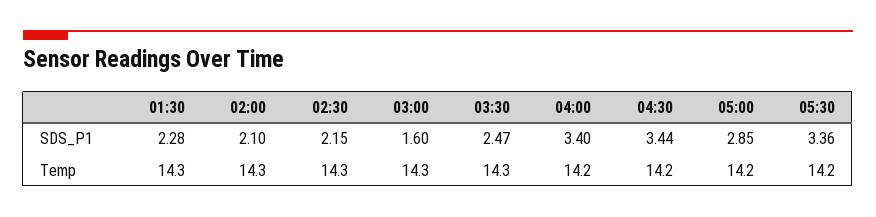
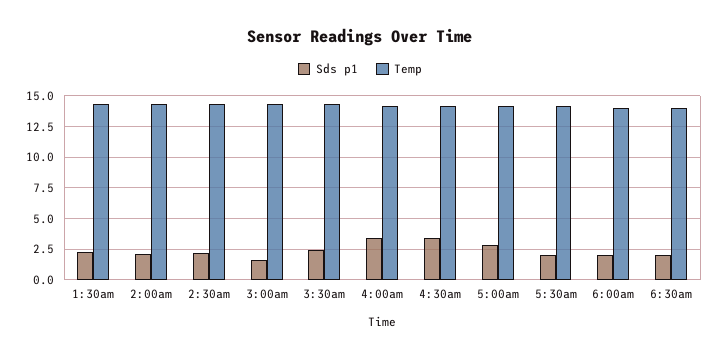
SDS_P1, 05:30: 3.36 -> 2
SDS_P1, 6:00am: none -> 2
Temp, 6:00am: none -> 14
SDS_P1, 6:30am: none -> 2
Temp, 6:30am: none -> 14

